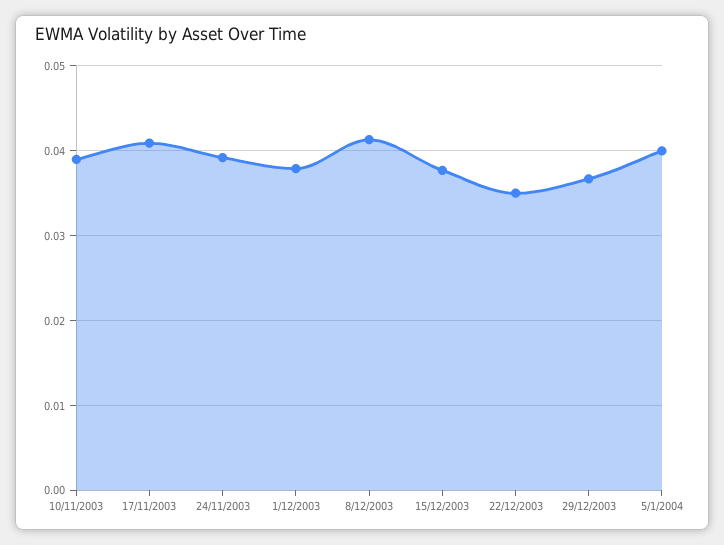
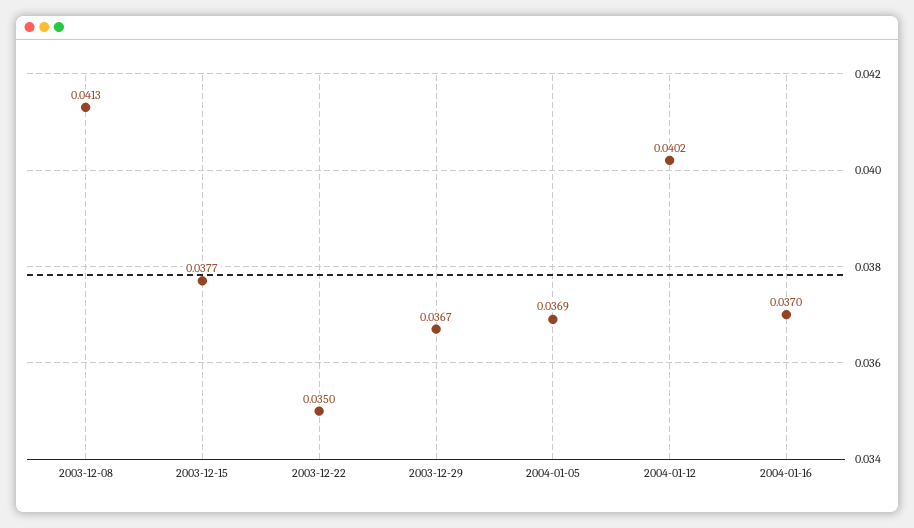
10/11/2003: 0.039 -> none
17/11/2003: 0.041 -> none
24/11/2003: 0.039 -> none
1/12/2003: 0.038 -> none
5/1/2004: 0.04 -> 0.0369
2004-01-12: none -> 0.0402
2004-01-16: none -> 0.037

